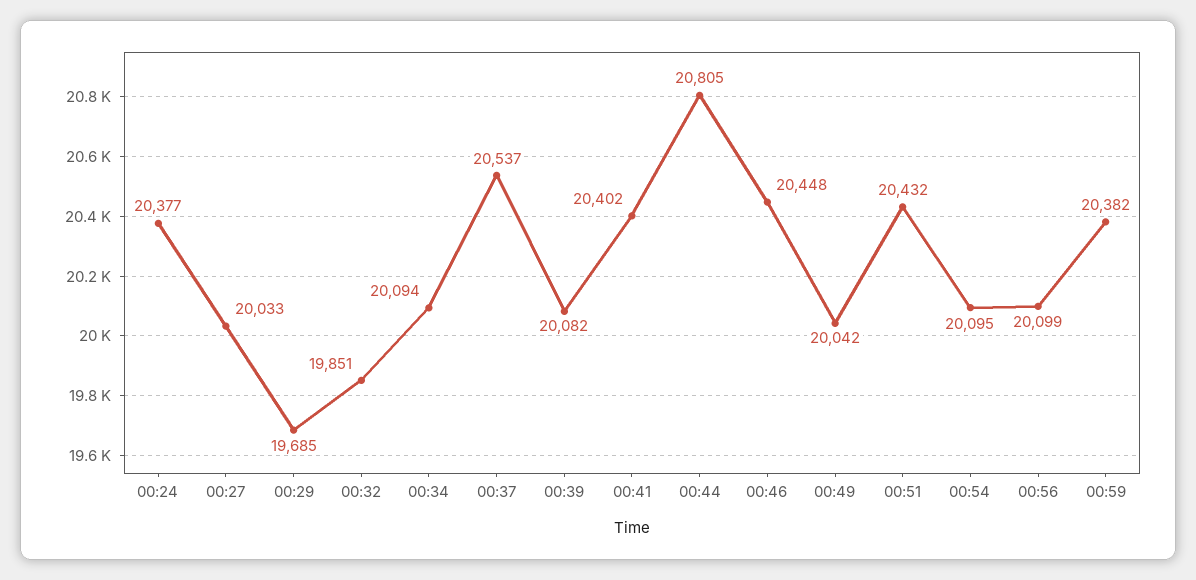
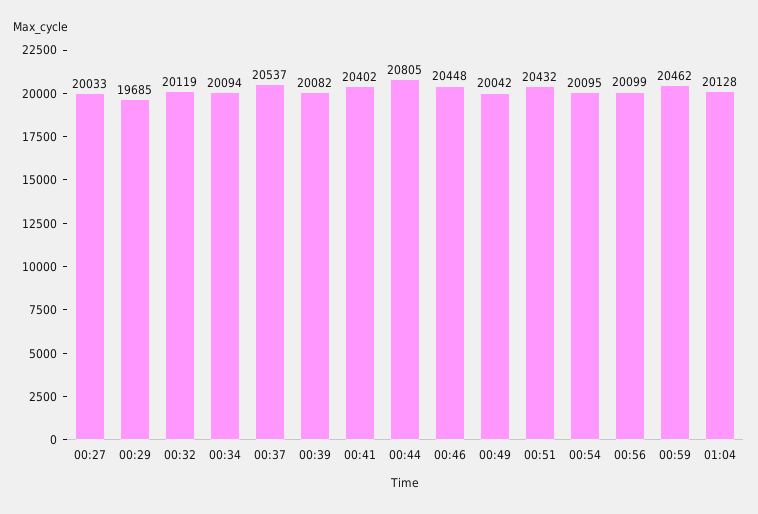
00:24: 20377 -> none
00:32: 19851 -> 20119
00:59: 20382 -> 20462
01:04: none -> 20128

